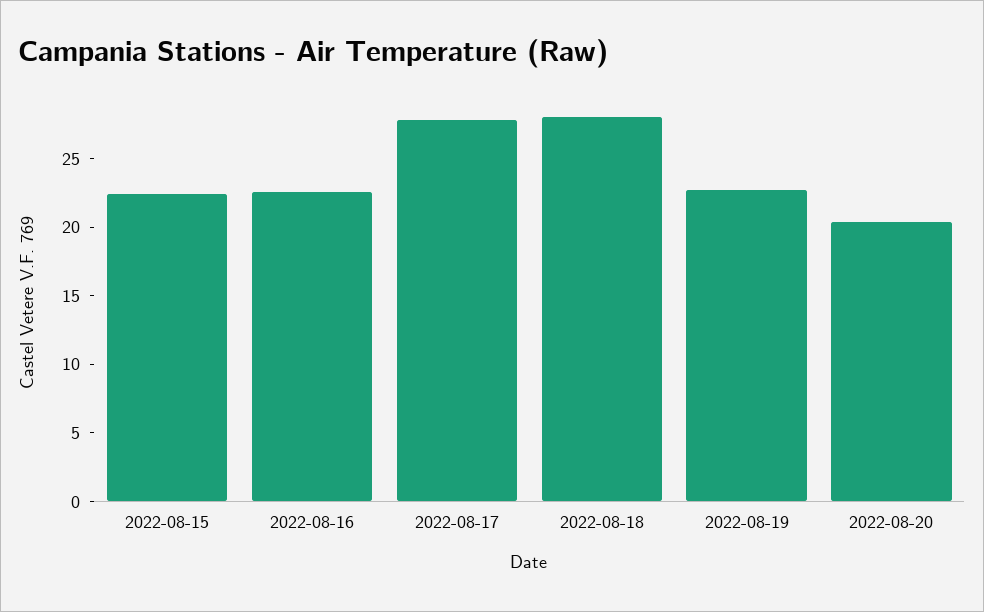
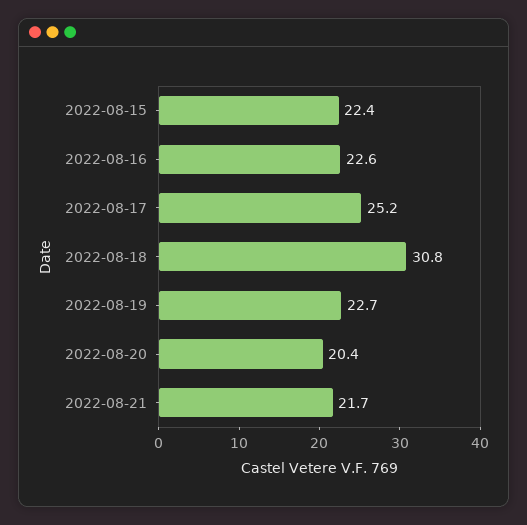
2022-08-17: 28 -> 25.2
2022-08-18: 28 -> 30.8
2022-08-21: none -> 21.7

